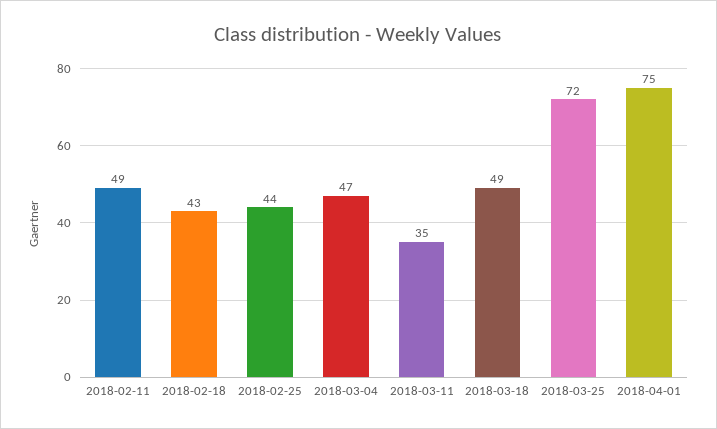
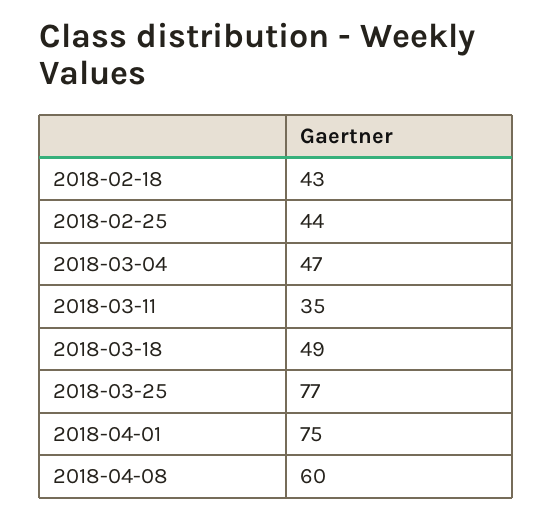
2018-02-11: 49 -> none
2018-03-25: 72 -> 77
2018-04-08: none -> 60

